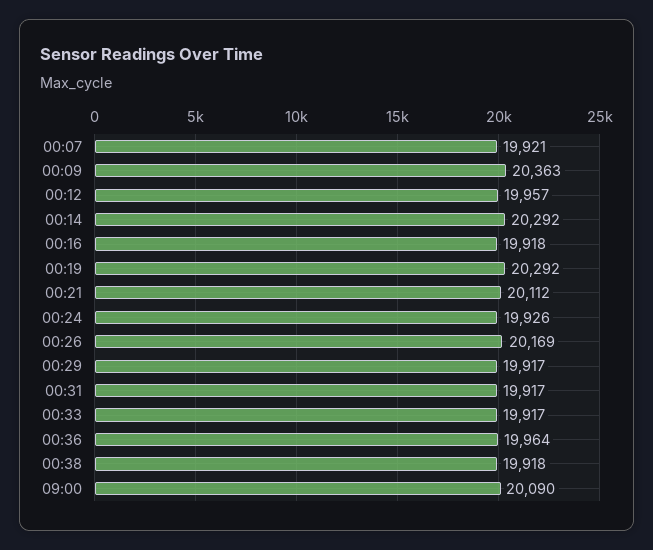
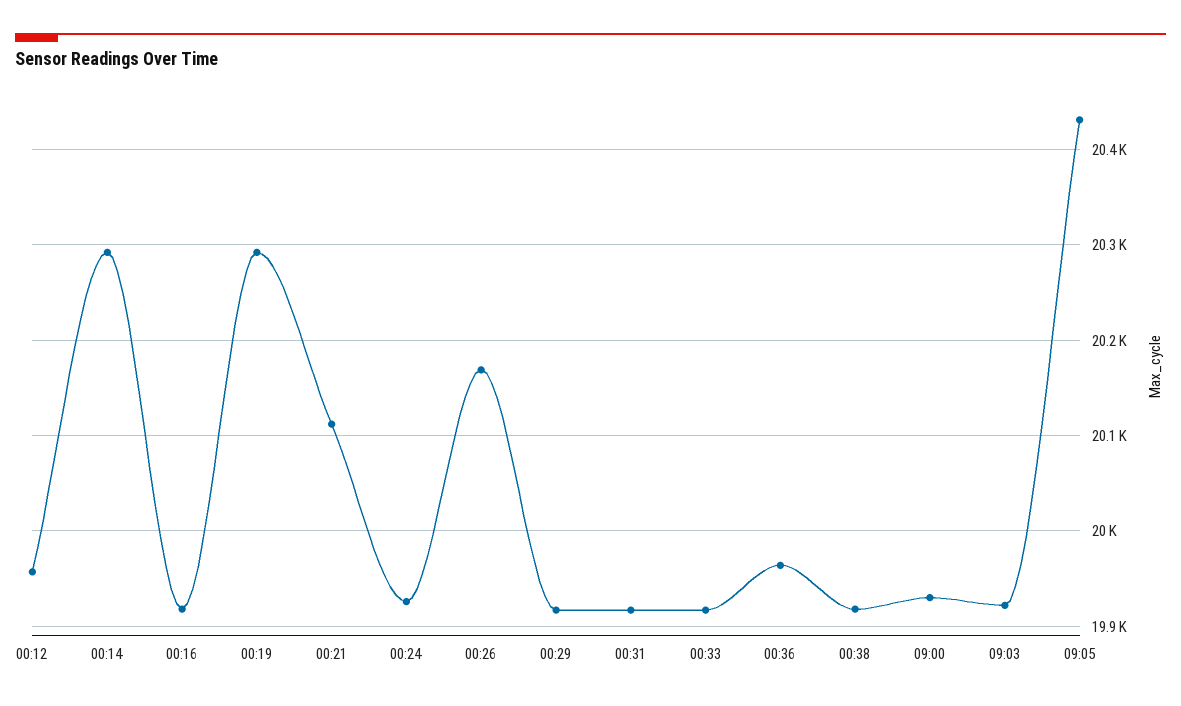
00:07: 19921 -> none
00:09: 20363 -> none
09:00: 20090 -> 19930
09:03: none -> 19920
09:05: none -> 20430

